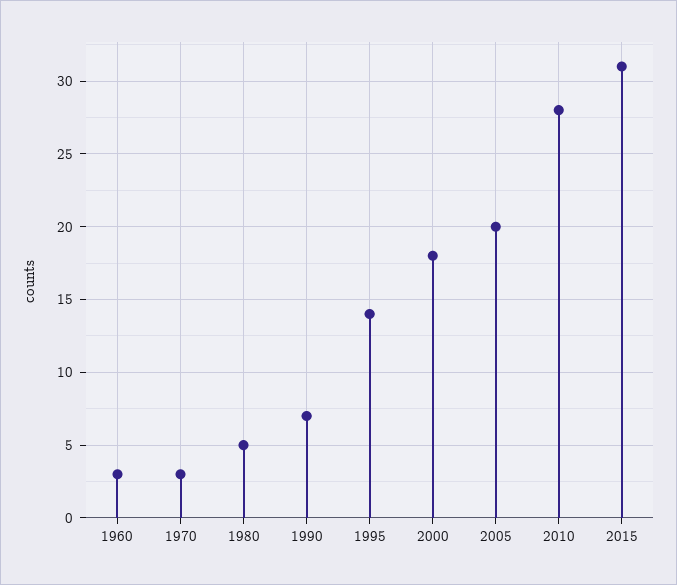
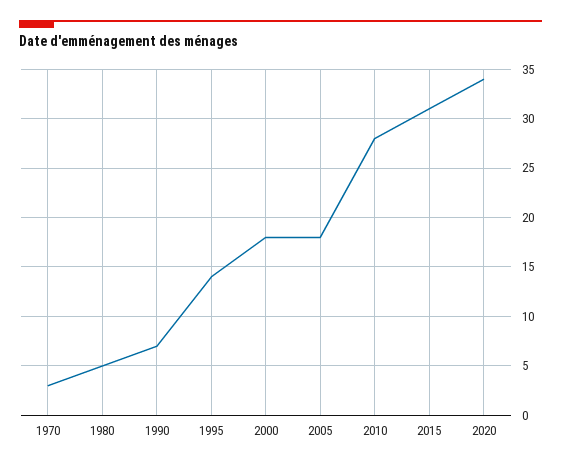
1960: 3 -> none
2005: 20 -> 18
2020: none -> 34

